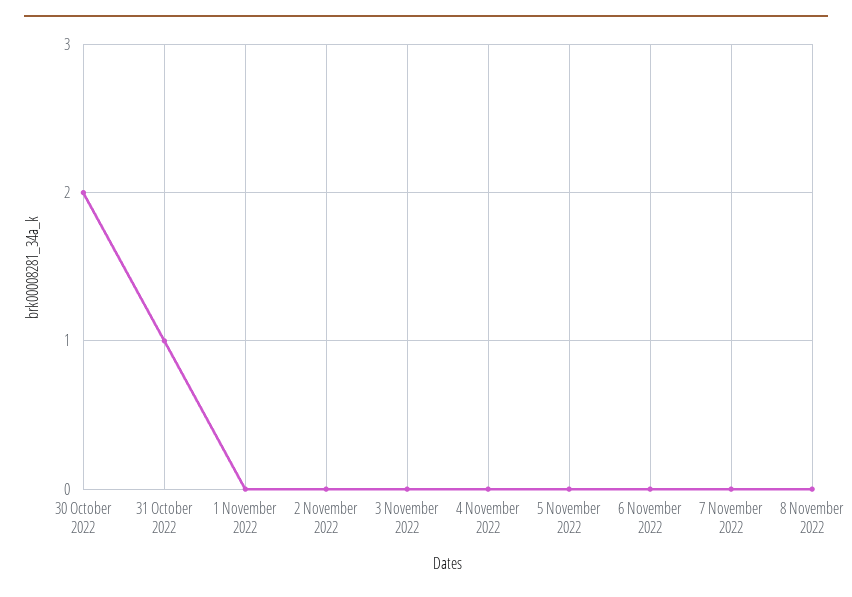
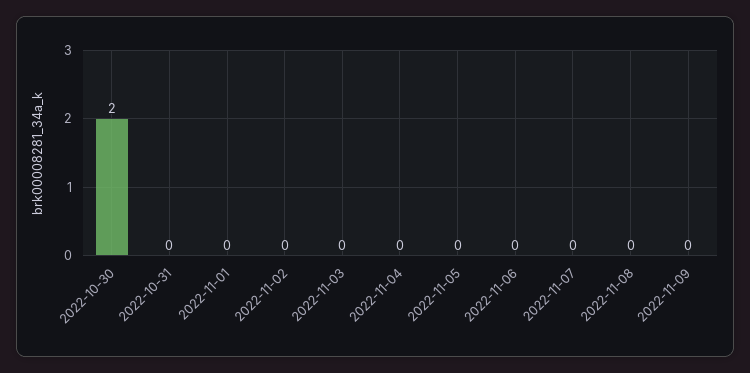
31 October 2022: 1 -> 0
2022-11-09: none -> 0

